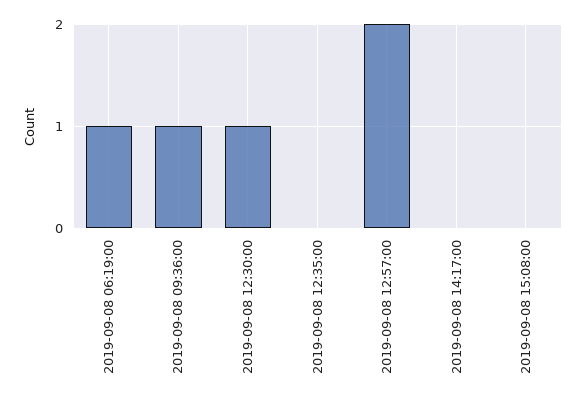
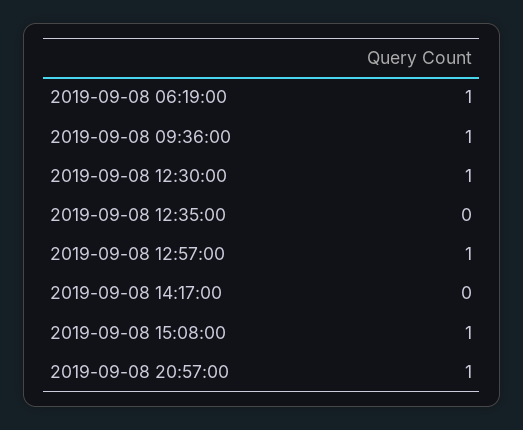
2019-09-08 12:57:00: 2 -> 1
2019-09-08 15:08:00: 0 -> 1
2019-09-08 20:57:00: none -> 1

